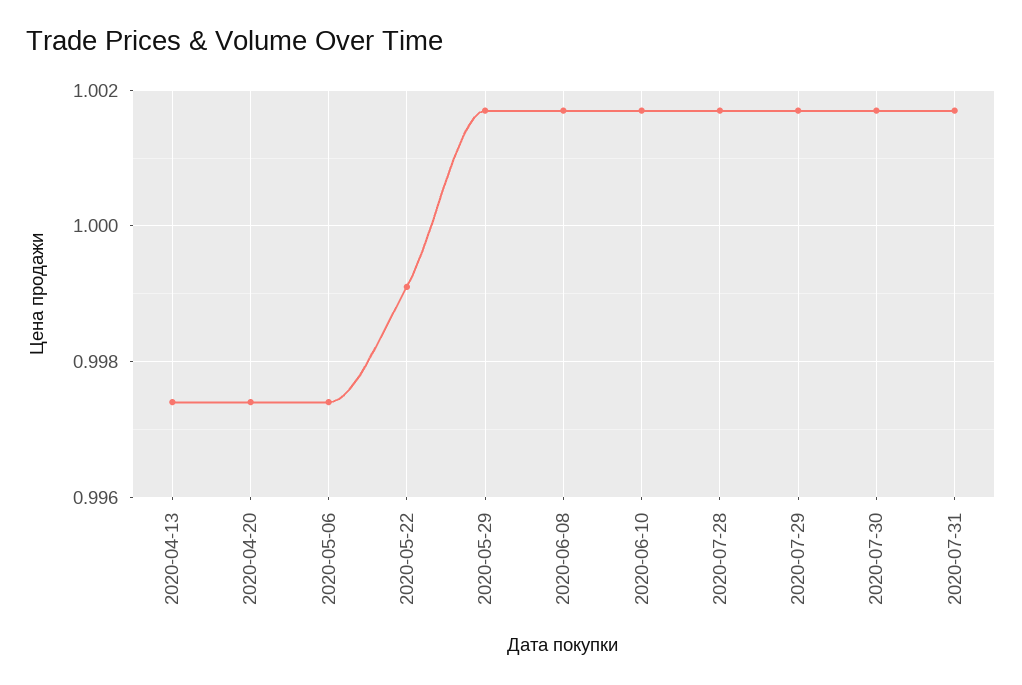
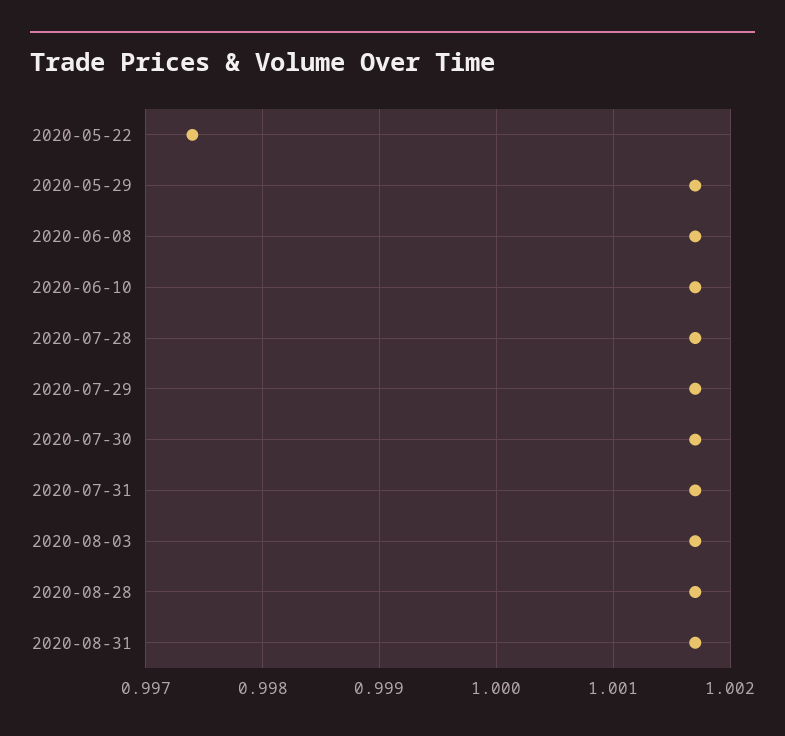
2020-04-13: 0.9975 -> none
2020-04-20: 0.9975 -> none
2020-05-06: 0.9975 -> none
2020-05-22: 0.999 -> 0.9974
2020-08-03: none -> 1.0017
2020-08-28: none -> 1.0017
2020-08-31: none -> 1.0017

